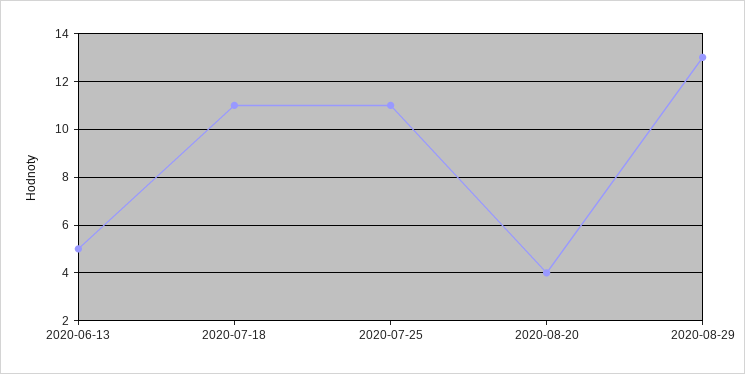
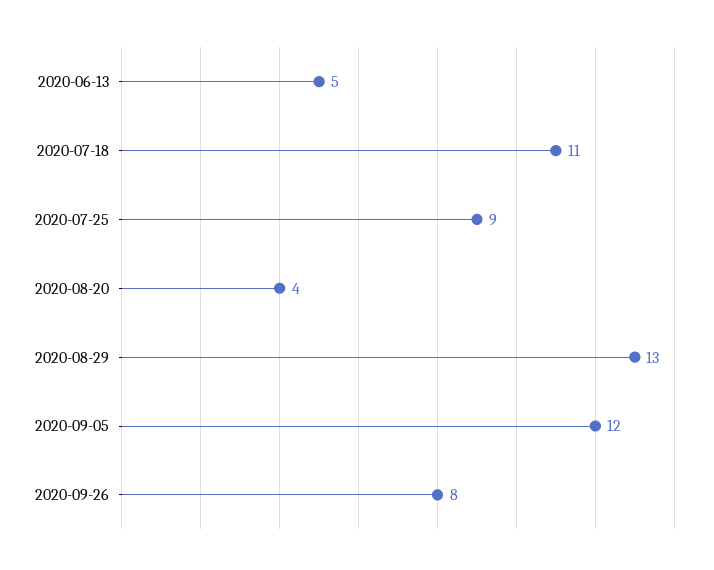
2020-07-25: 11 -> 9
2020-09-05: none -> 12
2020-09-26: none -> 8

